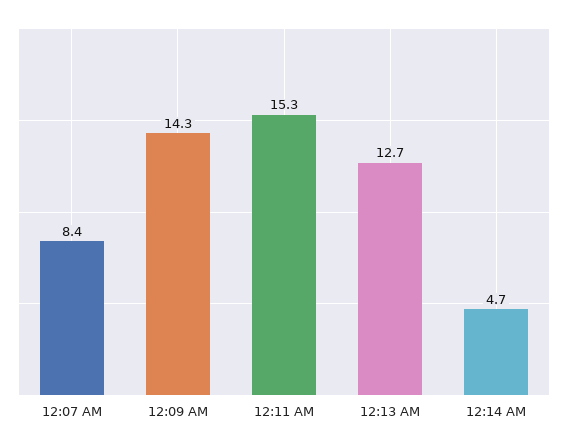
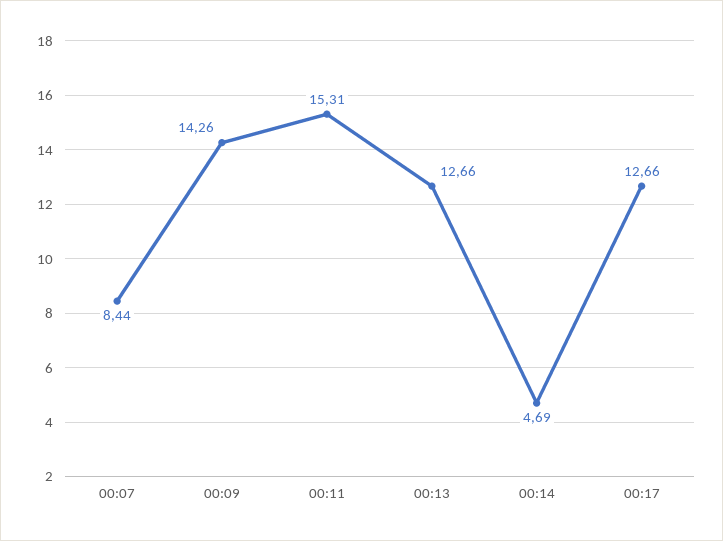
00:17: none -> 12.66

